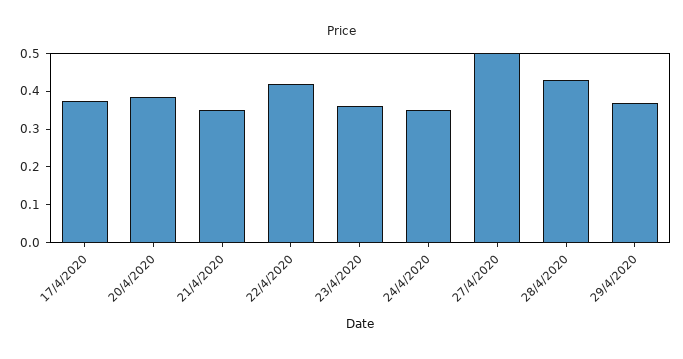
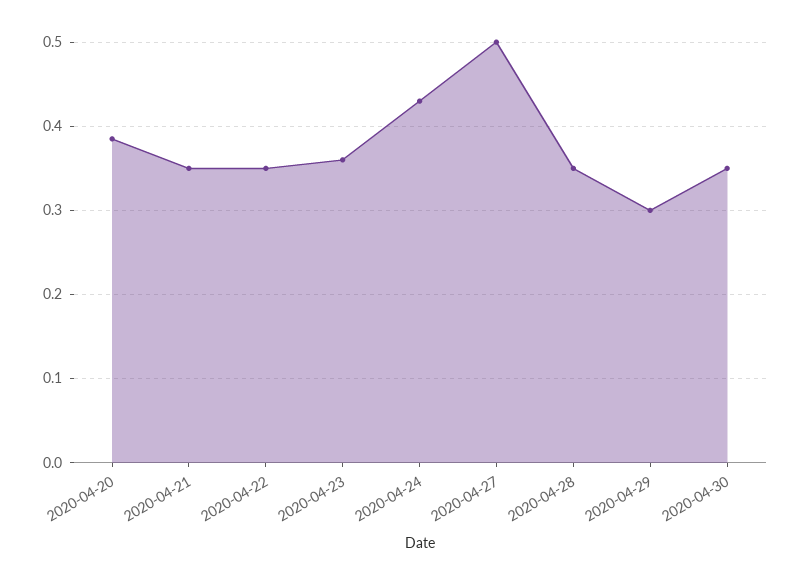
17/4/2020: 0.375 -> none
22/4/2020: 0.425 -> 0.35
24/4/2020: 0.35 -> 0.43
28/4/2020: 0.425 -> 0.35
29/4/2020: 0.375 -> 0.3
2020-04-30: none -> 0.35

